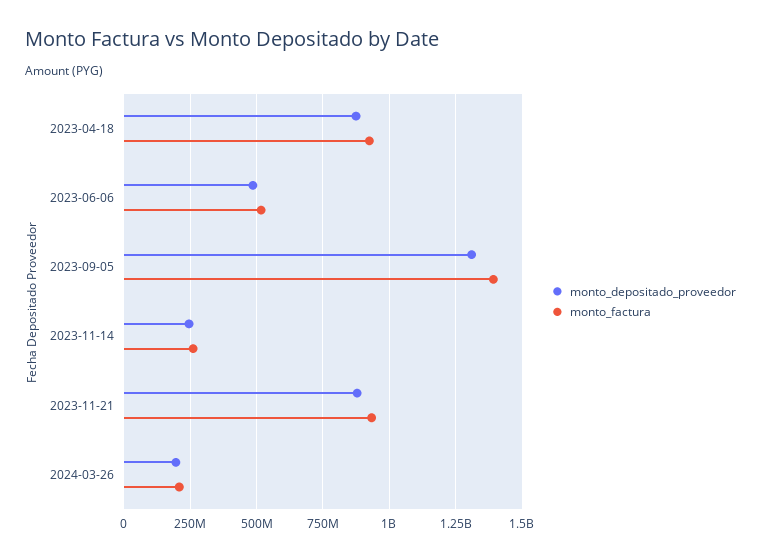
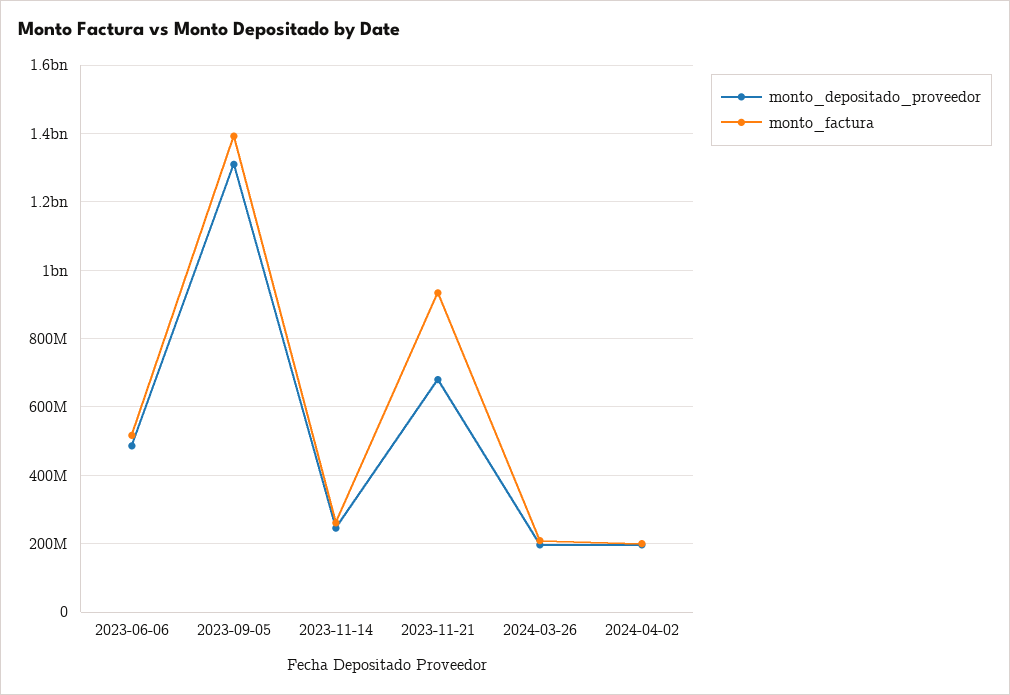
monto_depositado_proveedor, 2023-04-18: 875000000 -> none
monto_factura, 2023-04-18: 925000000 -> none
monto_depositado_proveedor, 2023-11-21: 875000000 -> 680000000
monto_depositado_proveedor, 2024-04-02: none -> 200000000
monto_factura, 2024-04-02: none -> 200000000

